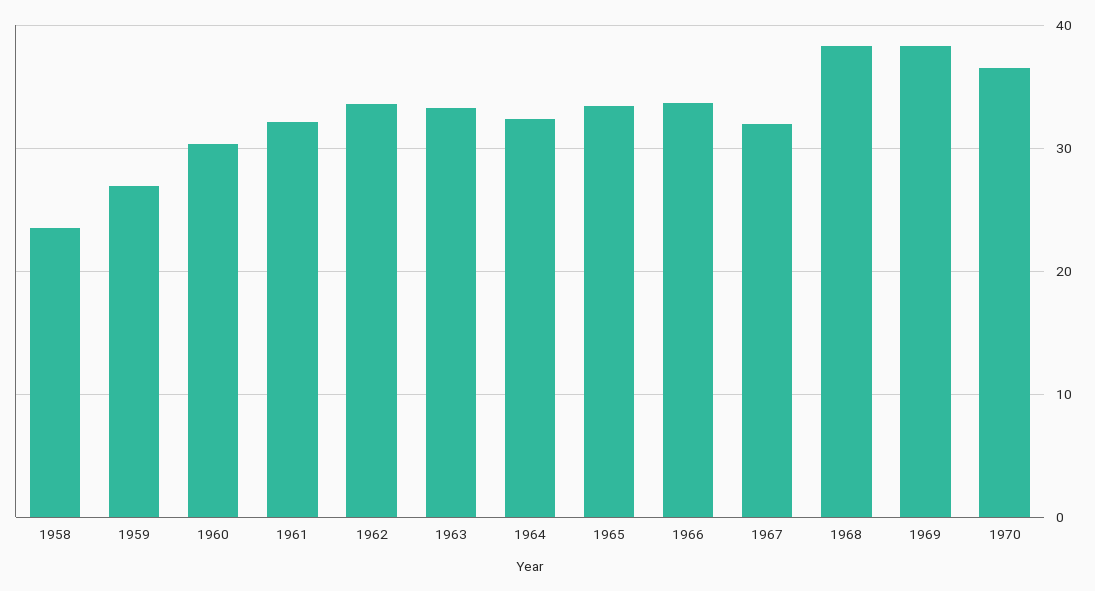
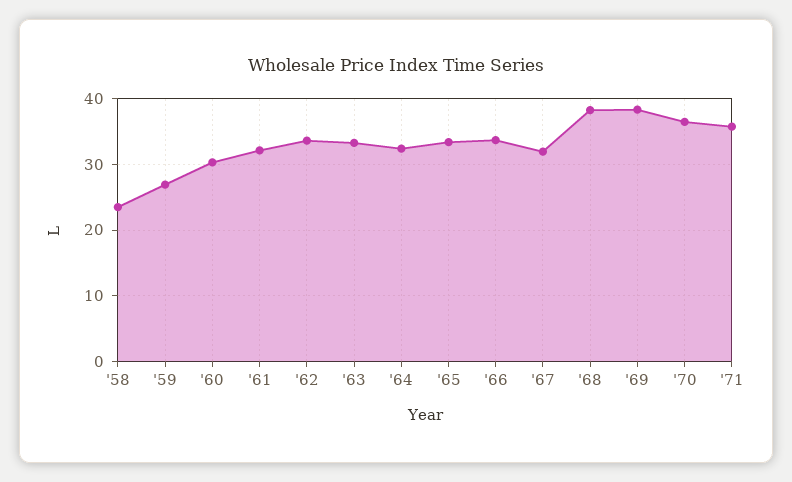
'71: none -> 36

